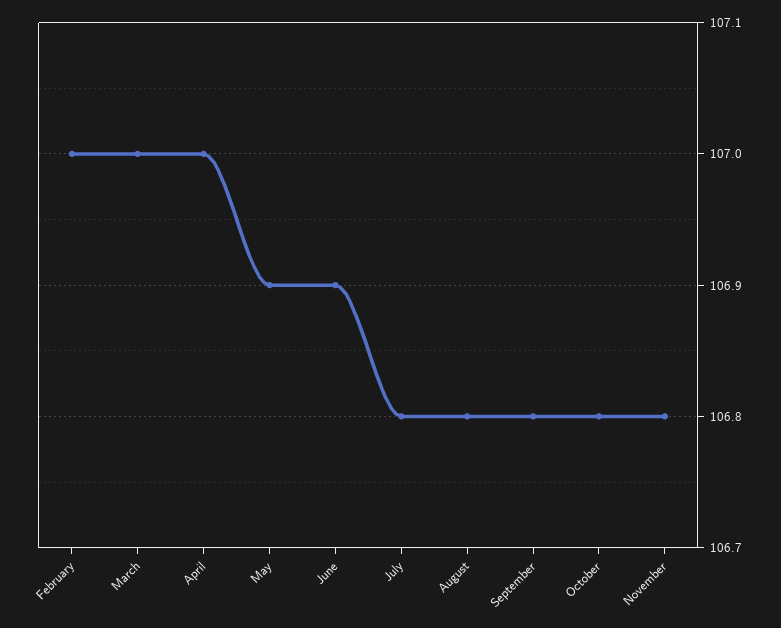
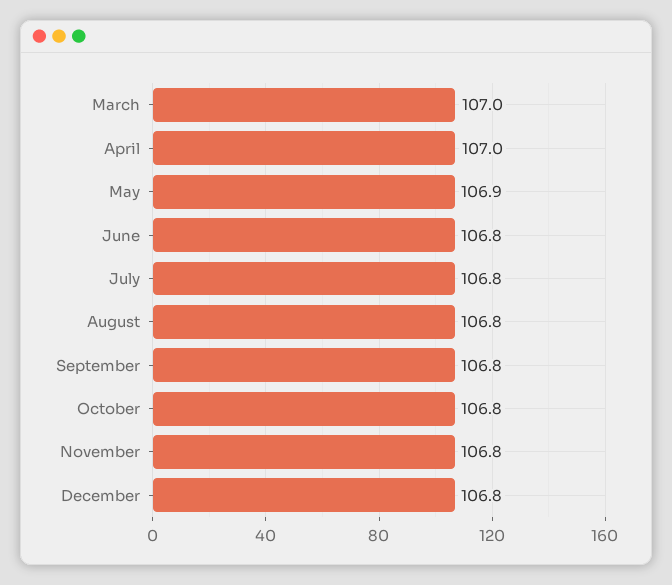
February: 107 -> none
June: 106.9 -> 106.8
December: none -> 106.8

